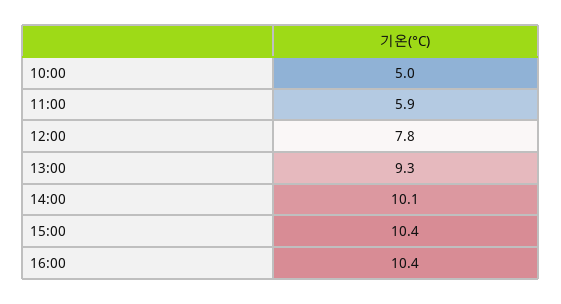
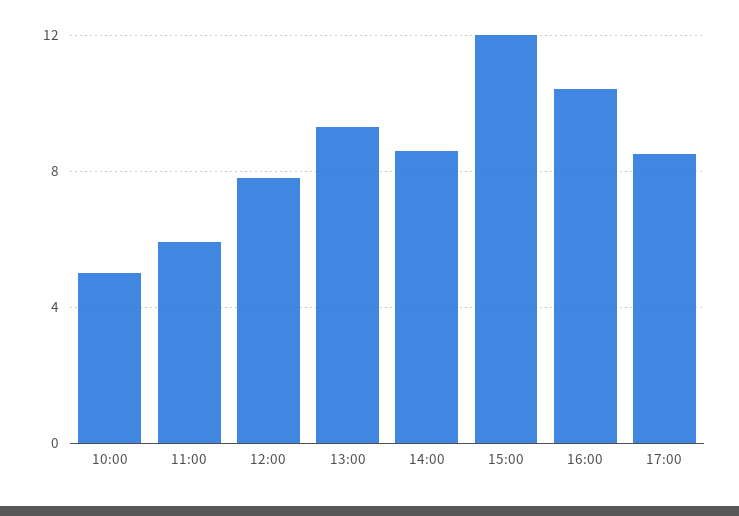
14:00: 10.1 -> 8.5
15:00: 10.4 -> 12
17:00: none -> 8.5

